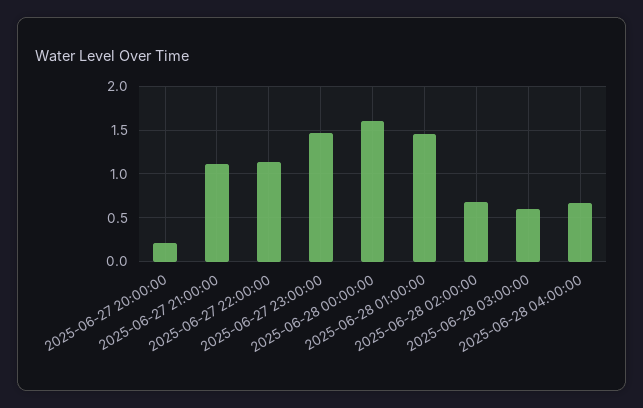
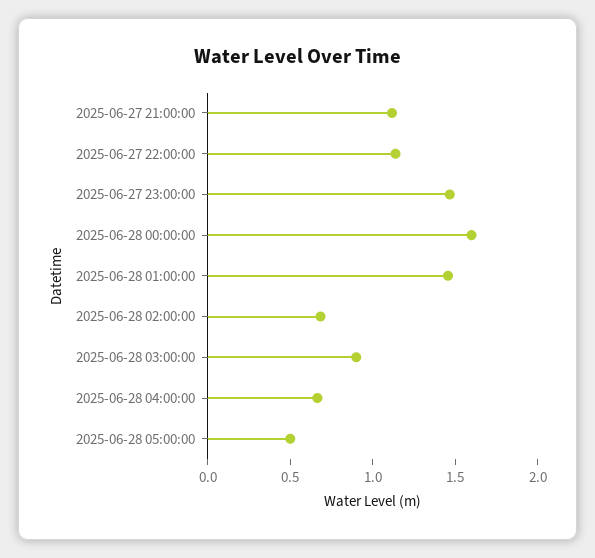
2025-06-27 20:00:00: 0.2 -> none
2025-06-28 03:00:00: 0.6 -> 0.9
2025-06-28 05:00:00: none -> 0.5

